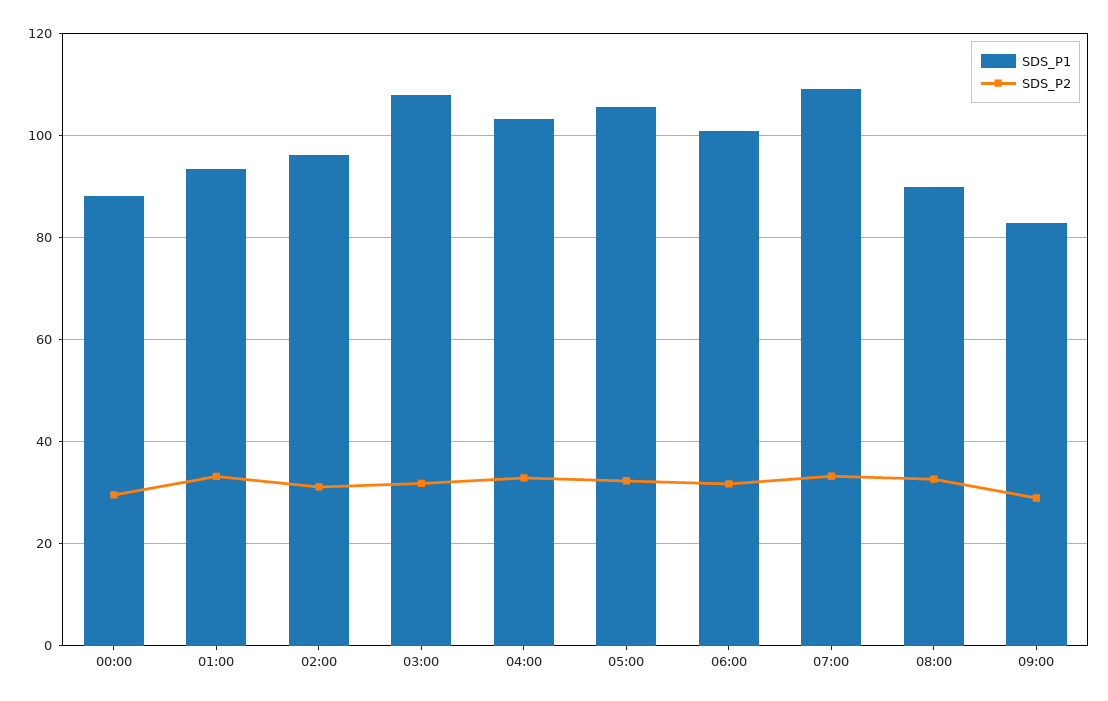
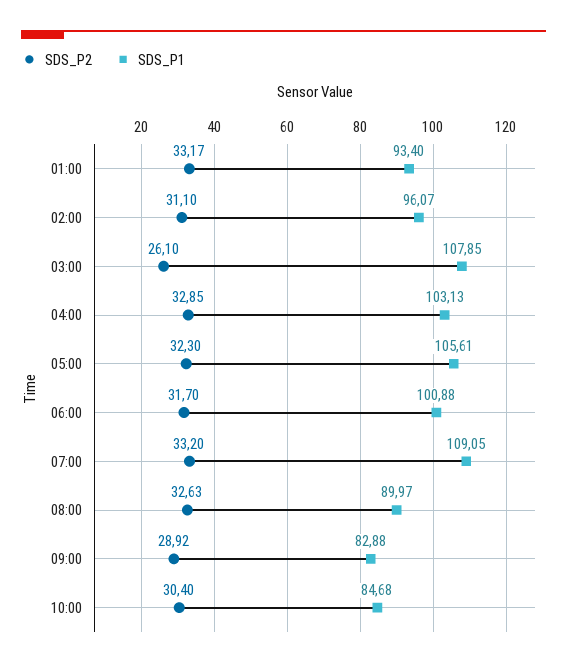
SDS_P1, 00:00: 88 -> none
SDS_P2, 00:00: 30 -> none
SDS_P2, 03:00: 32 -> 26.1
SDS_P2, 10:00: none -> 30.4
SDS_P1, 10:00: none -> 84.68

